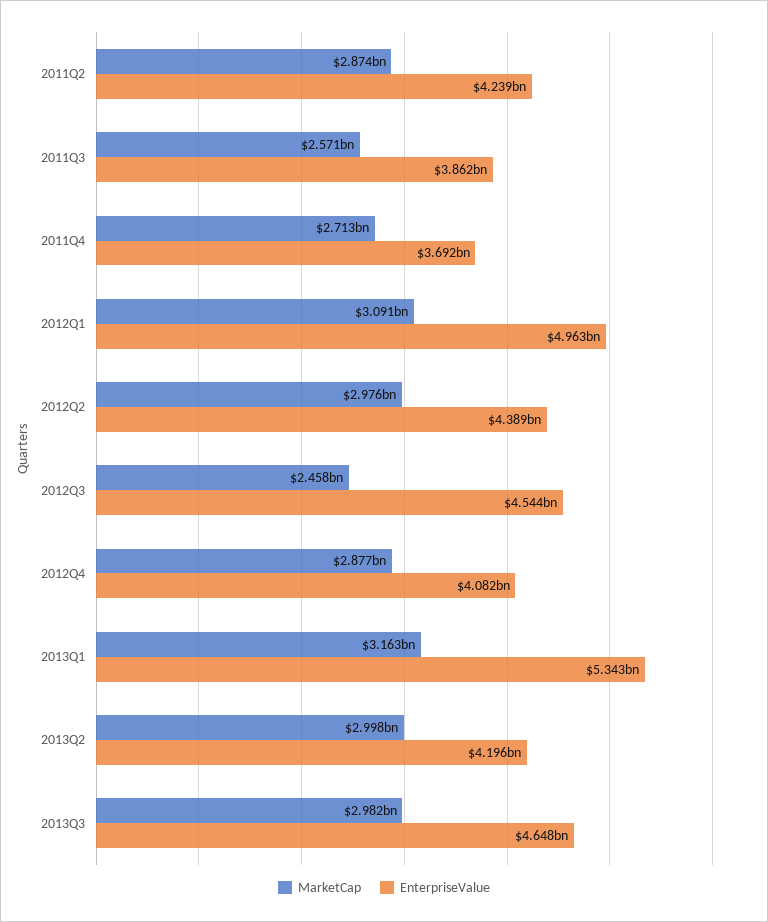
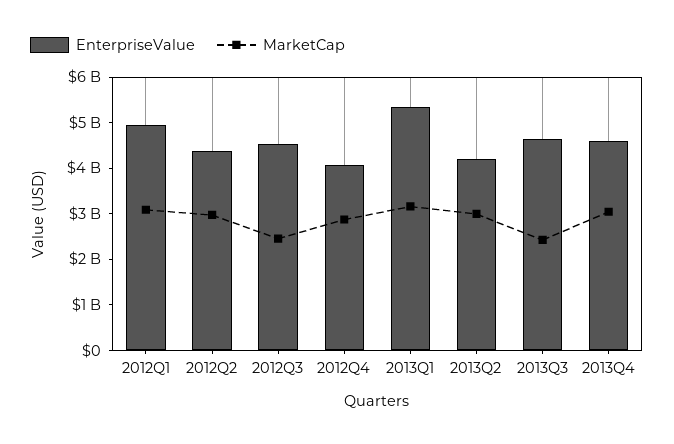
MarketCap, 2011Q2: 2874000000 -> none
EnterpriseValue, 2011Q2: 4239000000 -> none
MarketCap, 2011Q3: 2571000000 -> none
EnterpriseValue, 2011Q3: 3862000000 -> none
MarketCap, 2011Q4: 2713000000 -> none
EnterpriseValue, 2011Q4: 3692000000 -> none
MarketCap, 2013Q3: 2982000000 -> 2400000000
EnterpriseValue, 2013Q4: none -> 4600000000
MarketCap, 2013Q4: none -> 3000000000

